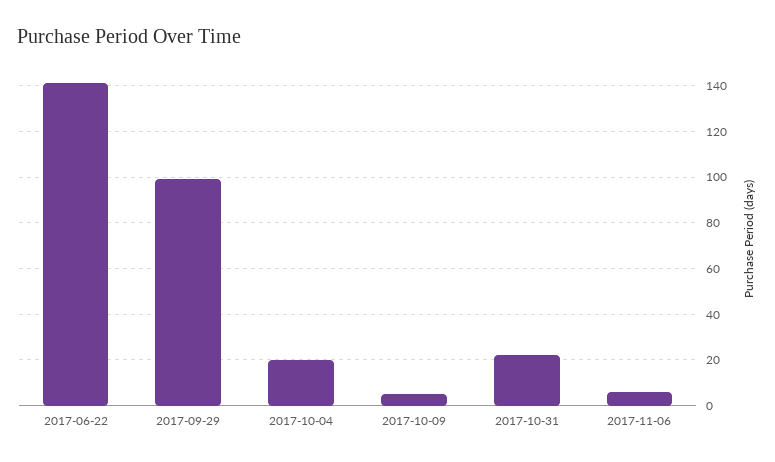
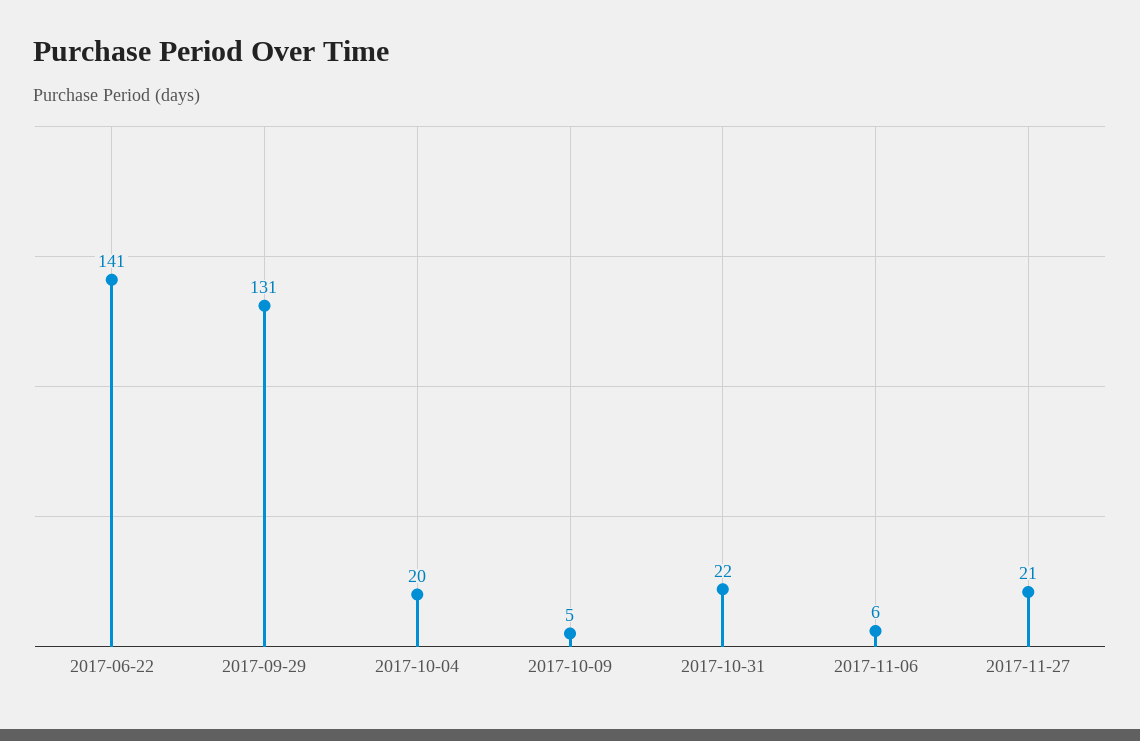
2017-09-29: 100 -> 131
2017-11-27: none -> 21

